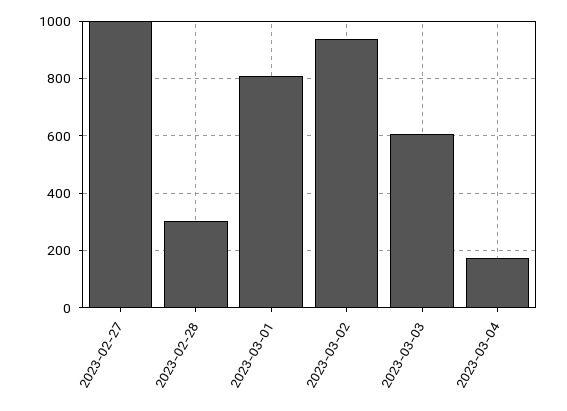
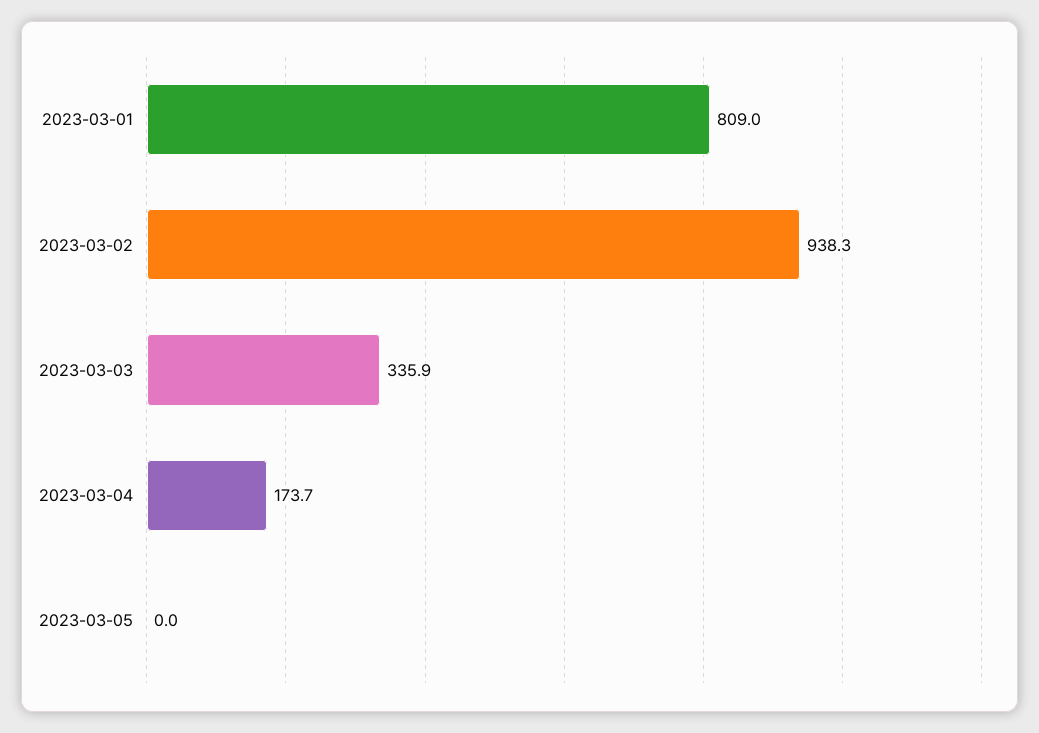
2023-02-27: 1000 -> none
2023-02-28: 300 -> none
2023-03-03: 600 -> 335.9
2023-03-05: none -> 0

